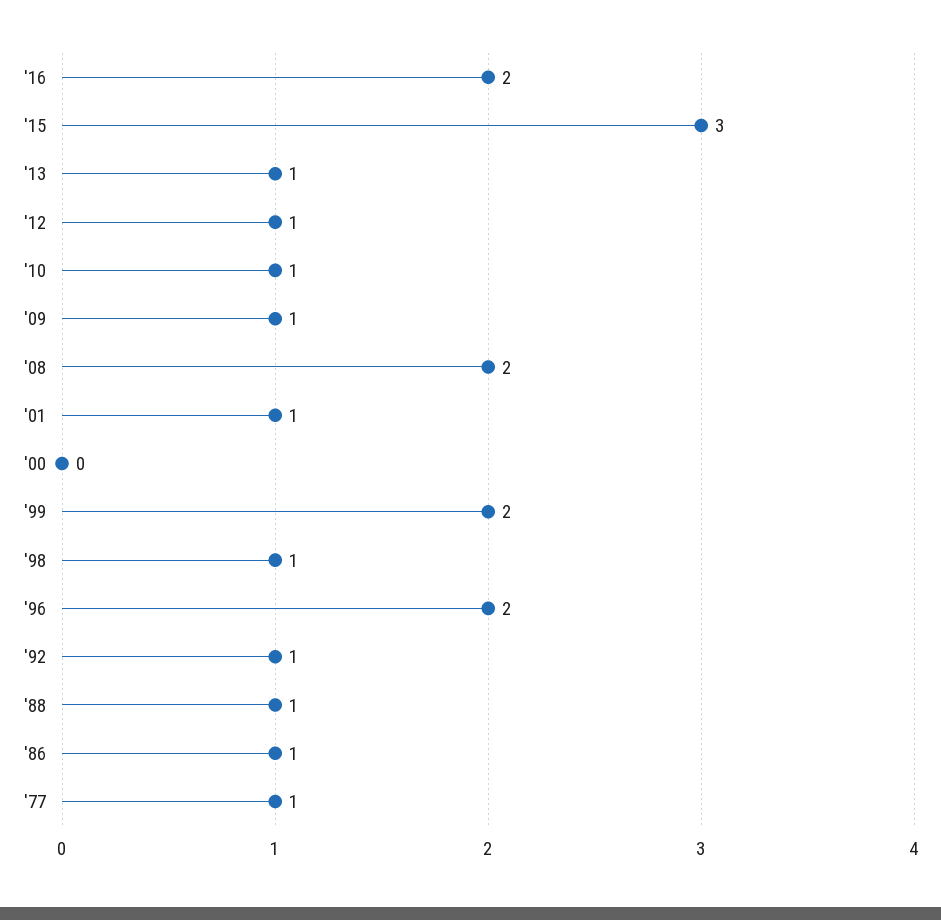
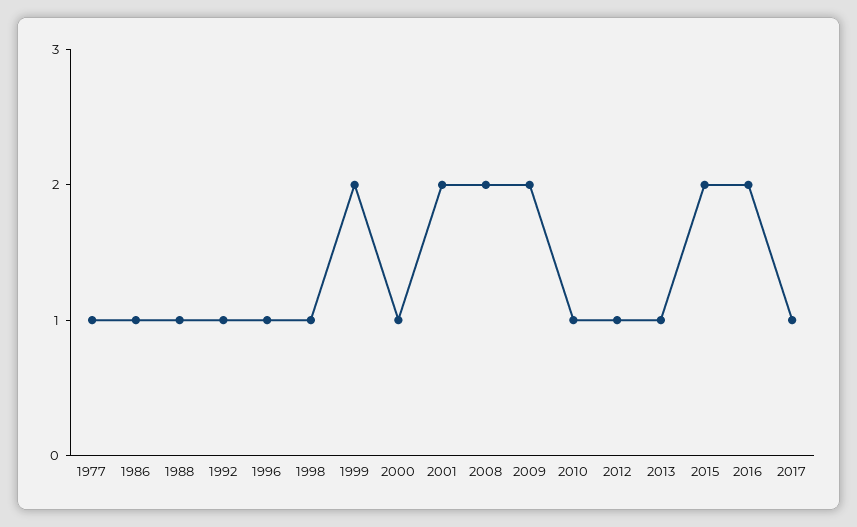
'15: 3 -> 2
'09: 1 -> 2
'01: 1 -> 2
'00: 0 -> 1
'96: 2 -> 1
2017: none -> 1

